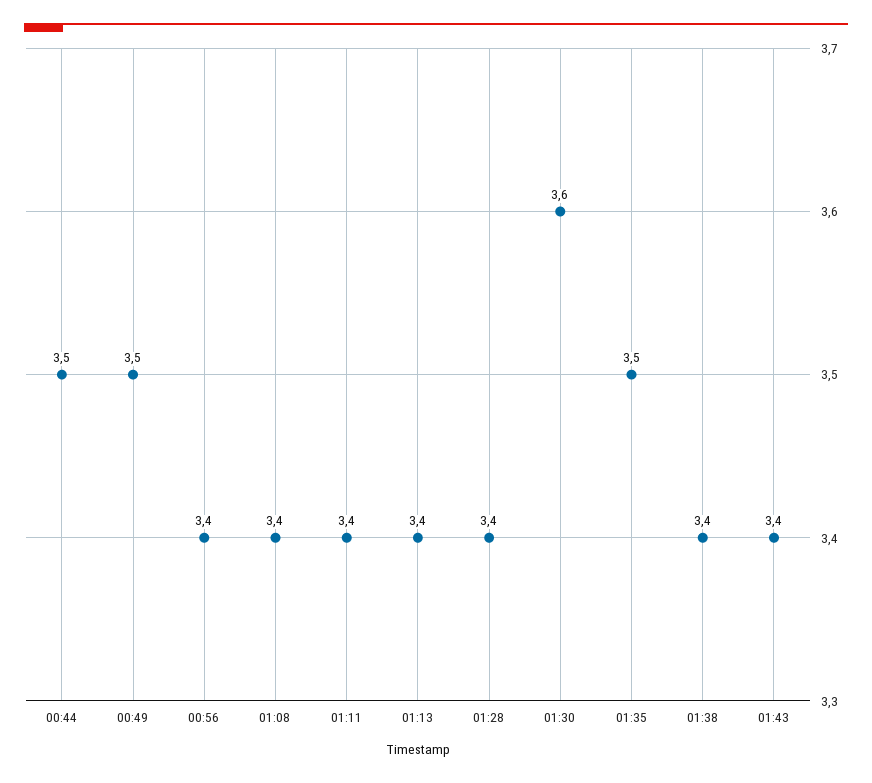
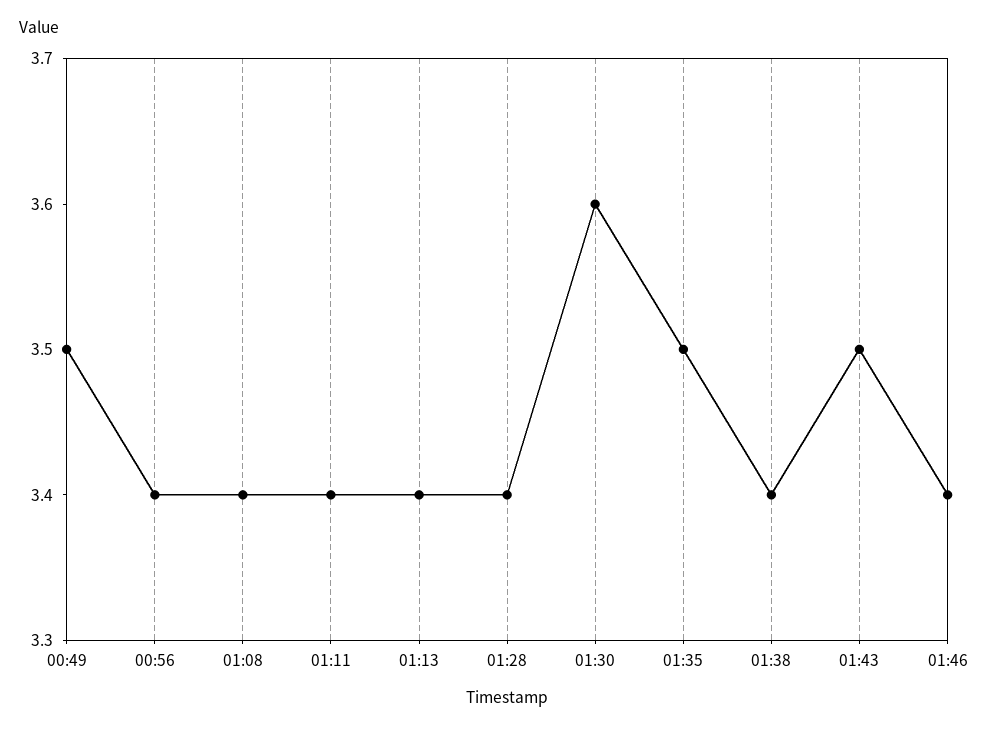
00:44: 3.5 -> none
01:43: 3.4 -> 3.5
01:46: none -> 3.4

